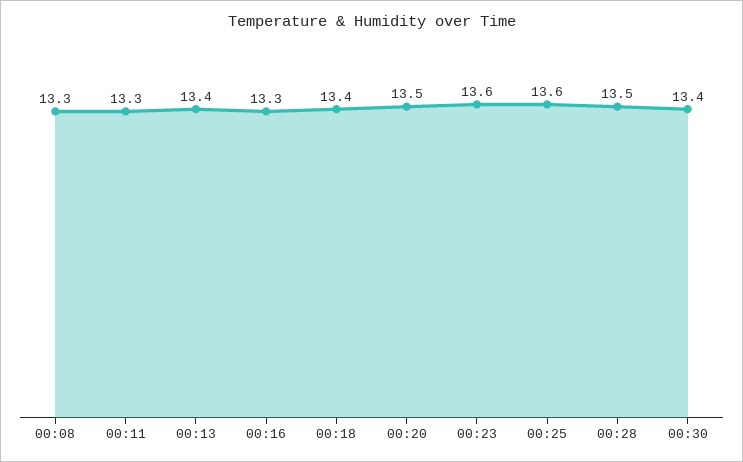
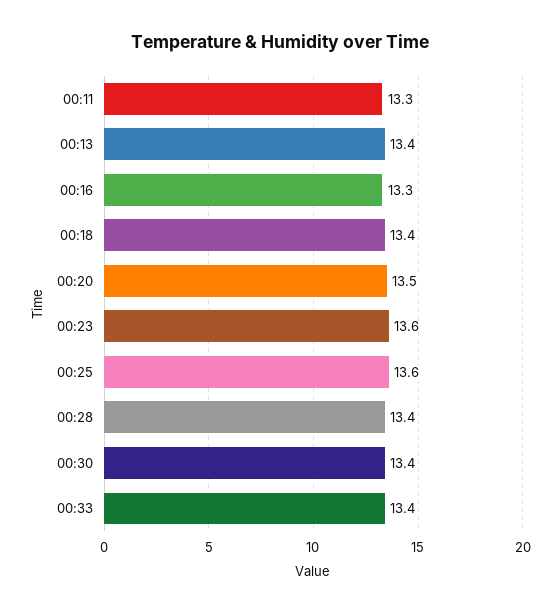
00:08: 13.3 -> none
00:28: 13.5 -> 13.4
00:33: none -> 13.4

